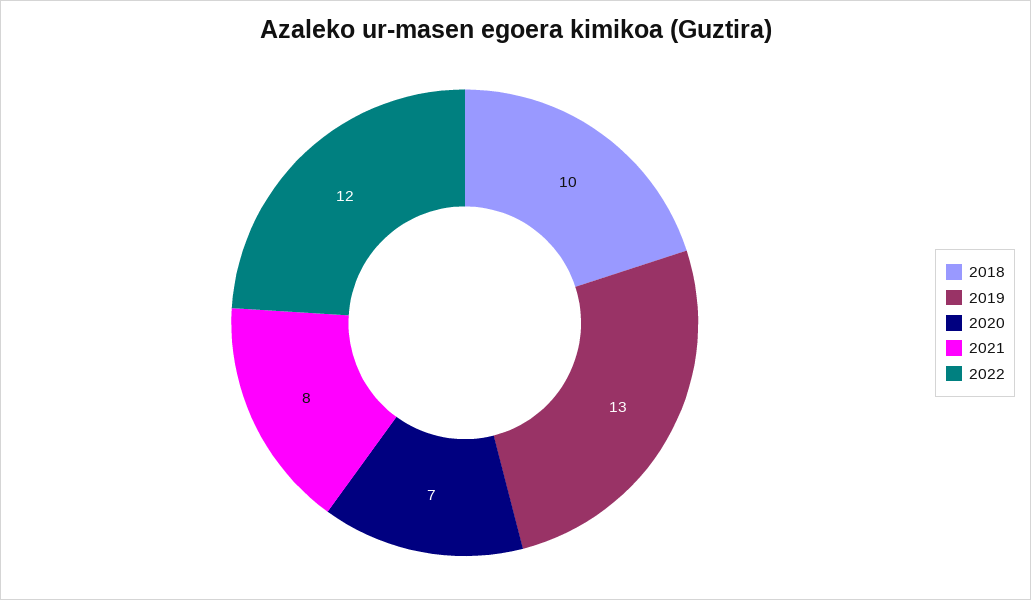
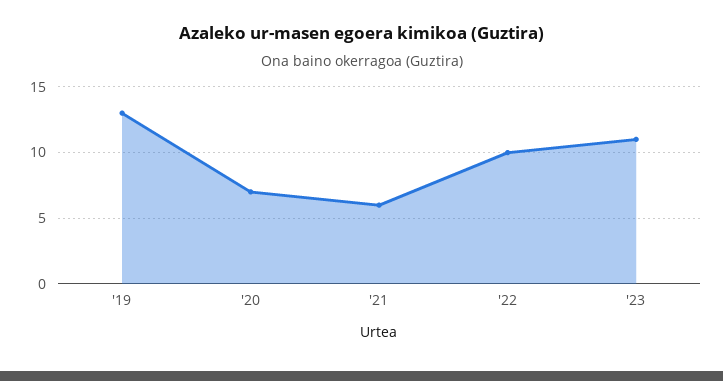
2018: 10 -> none
2021: 8 -> 6
2022: 12 -> 10
'23: none -> 11

